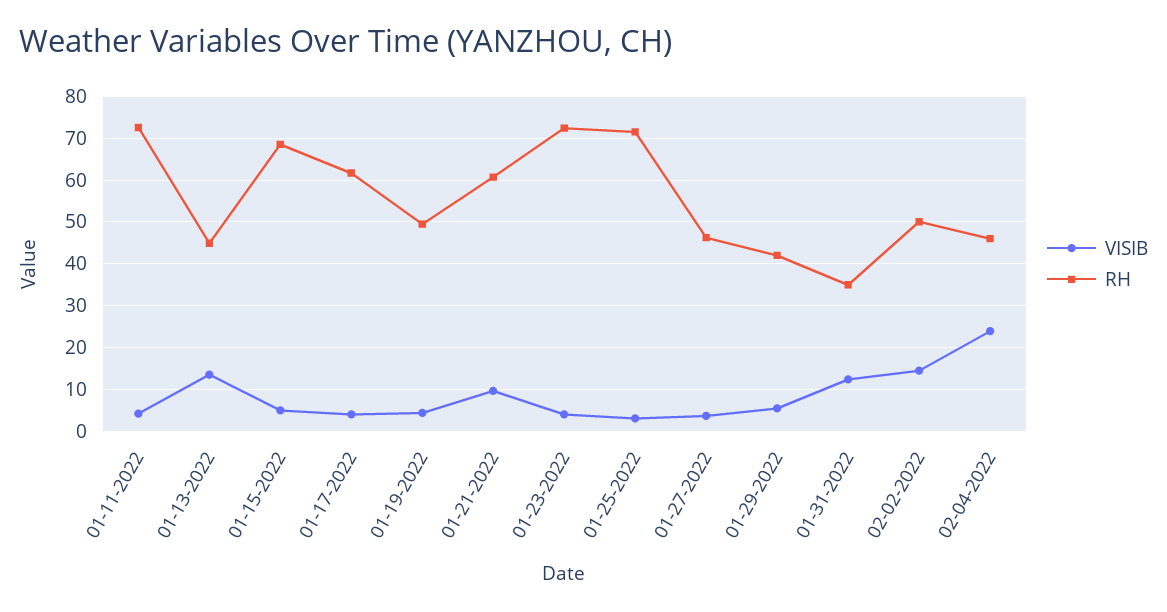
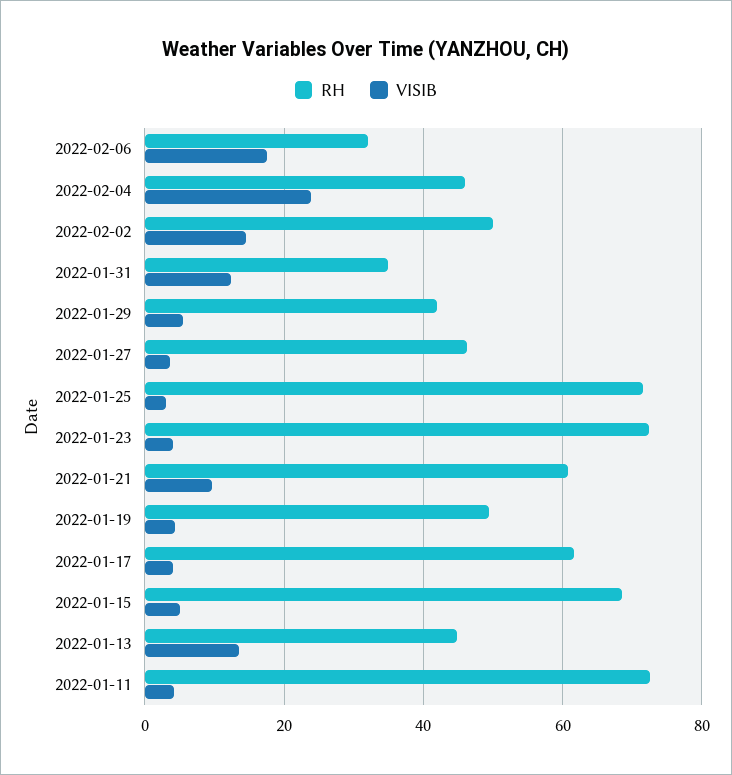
RH, 2022-02-06: none -> 32
VISIB, 2022-02-06: none -> 18

